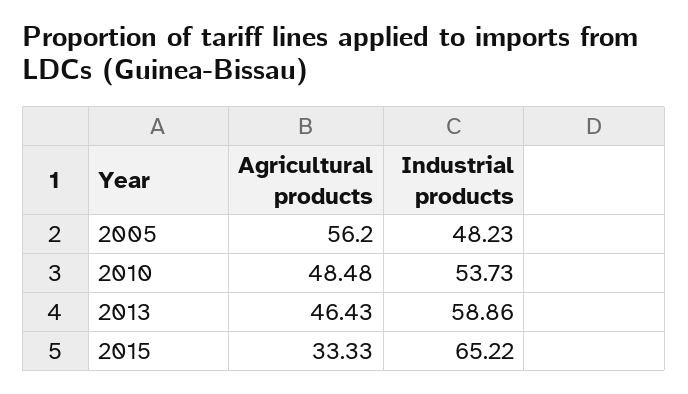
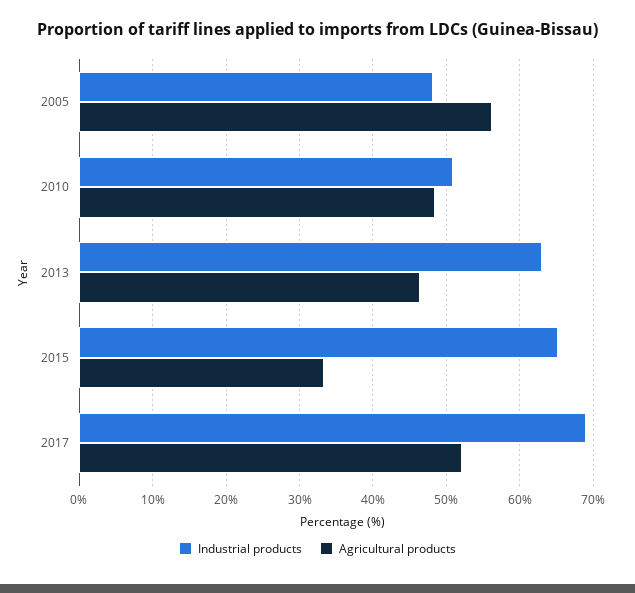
Industrial products, 2010: 53.73 -> 51
Industrial products, 2013: 58.86 -> 63
Industrial products, 2017: none -> 69
Agricultural products, 2017: none -> 52

